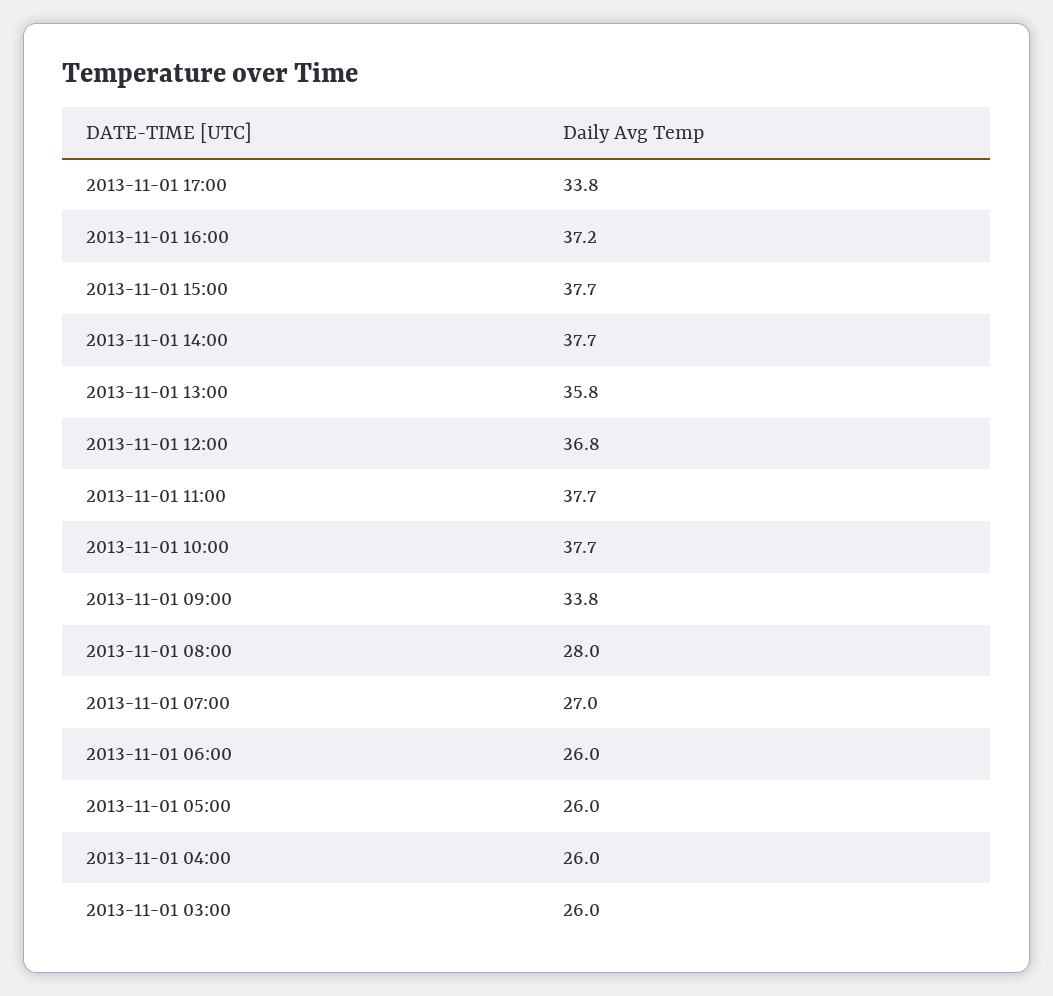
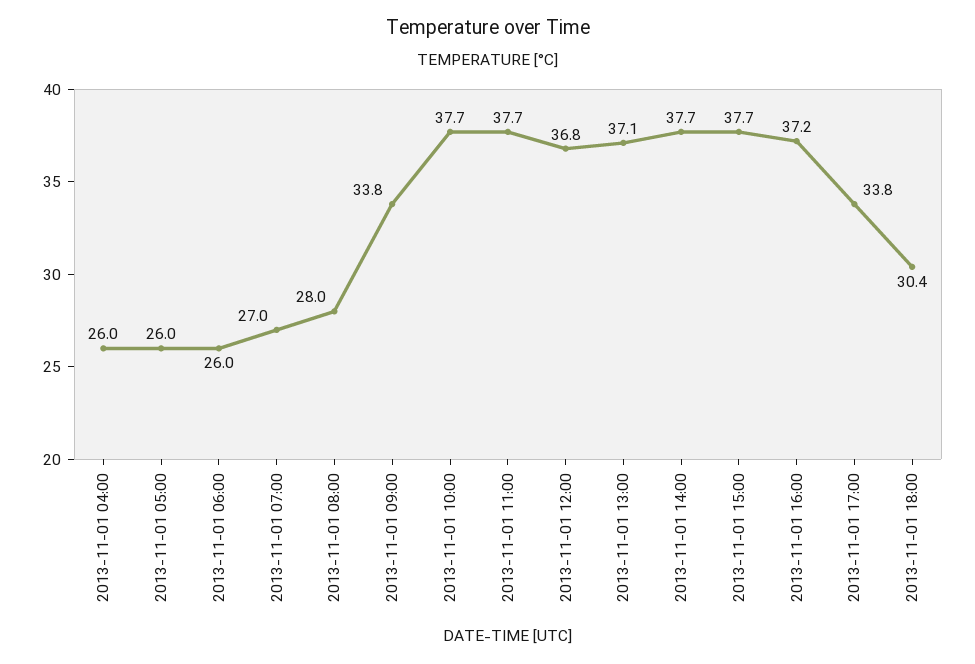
2013-11-01 13:00: 35.8 -> 37.1
2013-11-01 03:00: 26 -> none
2013-11-01 18:00: none -> 30.4

